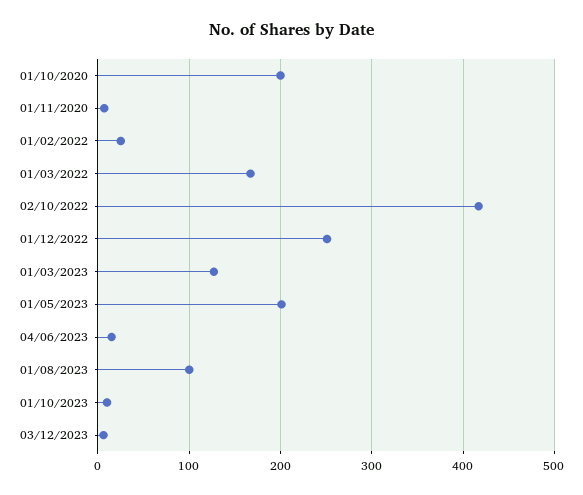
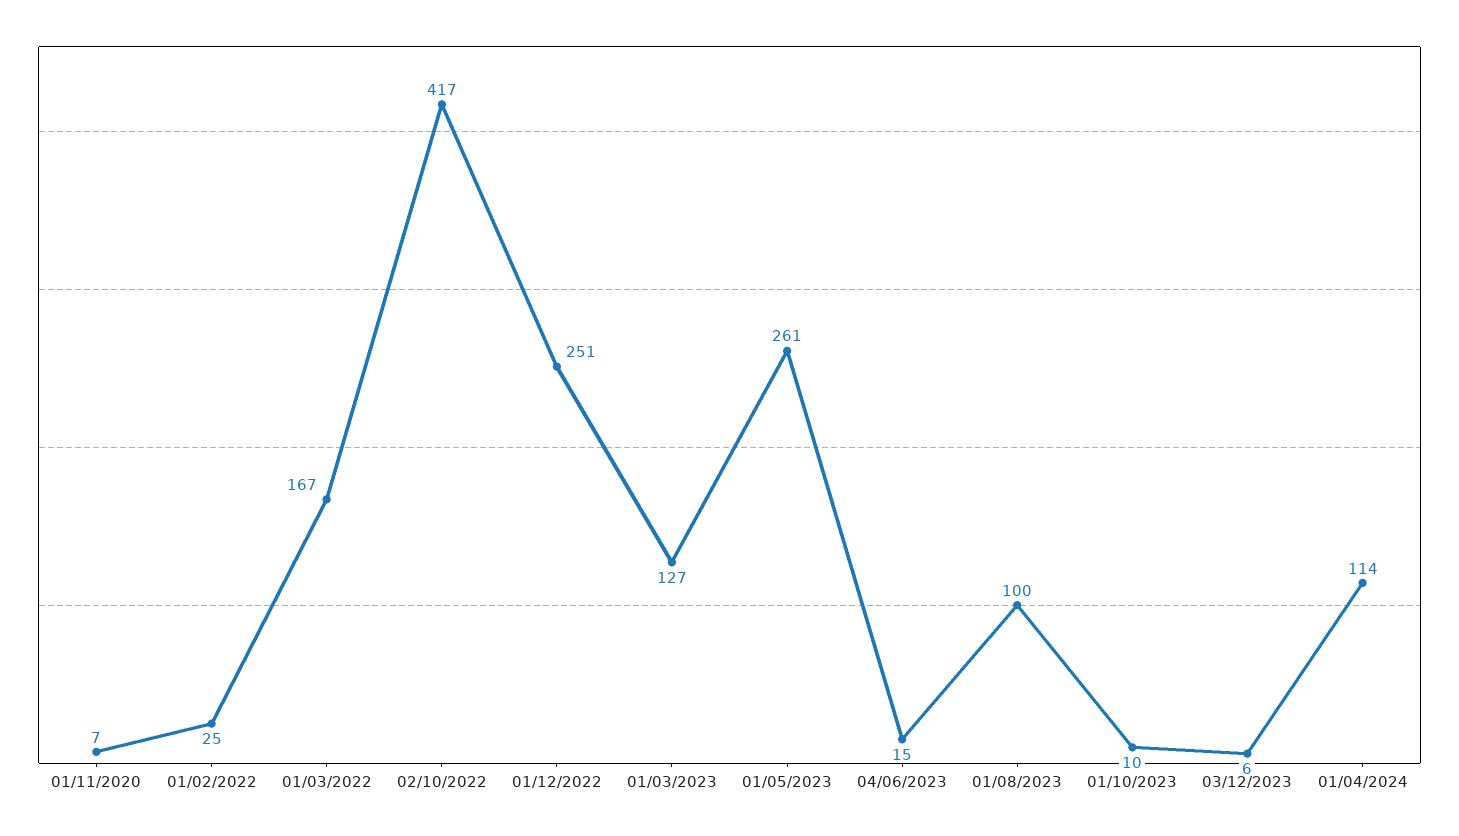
01/10/2020: 200 -> none
01/05/2023: 200 -> 261
01/04/2024: none -> 114

